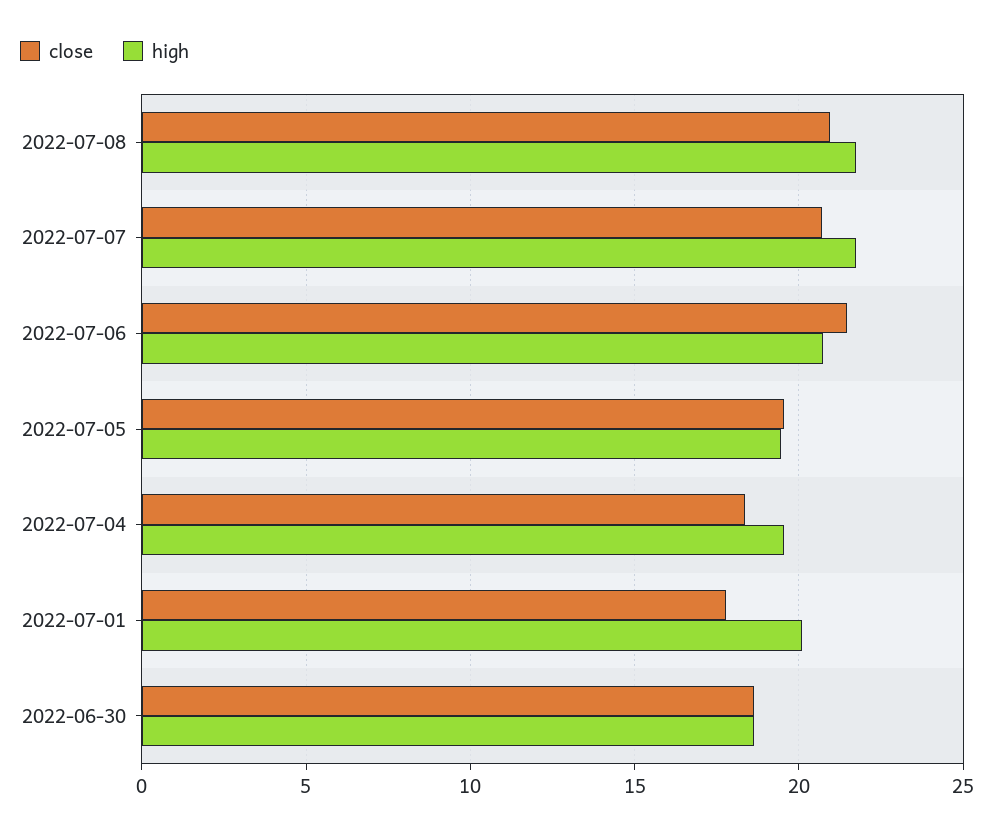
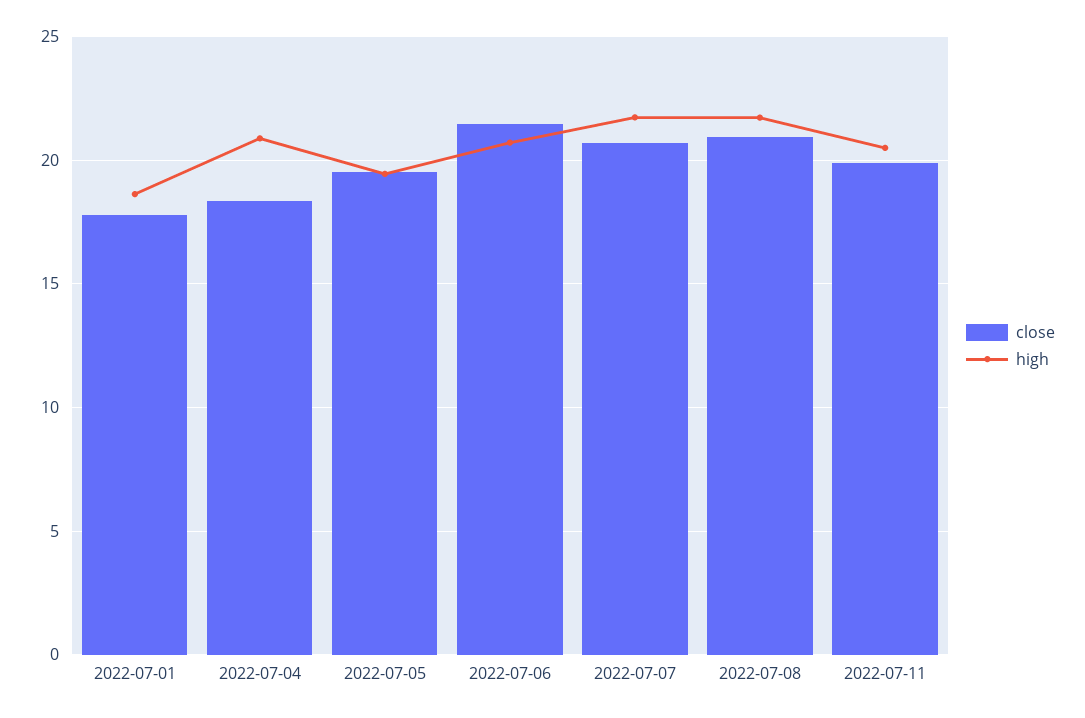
high, 2022-07-04: 19.5 -> 21
high, 2022-07-01: 20 -> 18.5
close, 2022-06-30: 18.5 -> none
high, 2022-06-30: 18.5 -> none
close, 2022-07-11: none -> 20
high, 2022-07-11: none -> 20.5

